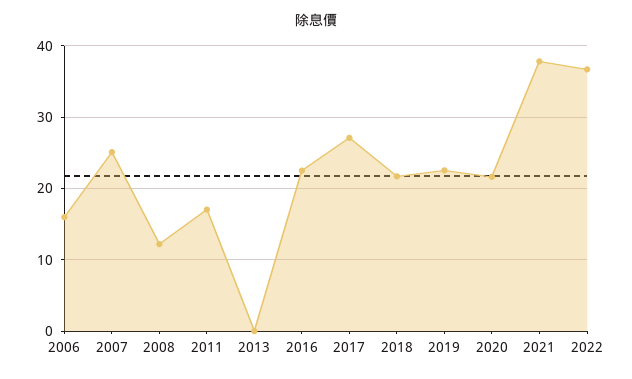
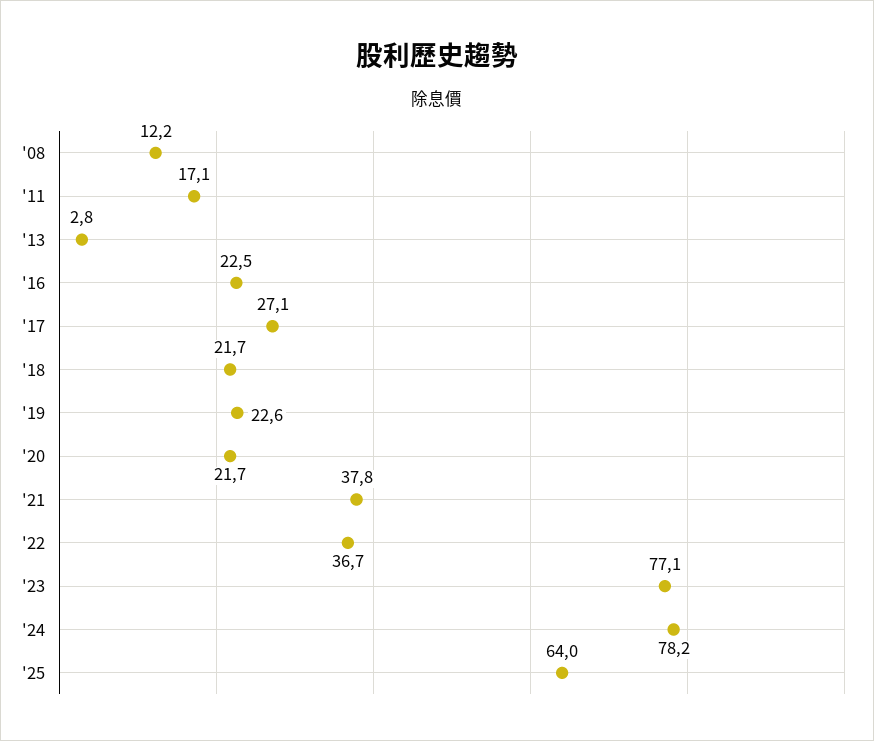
2006: 16 -> none
2007: 25 -> none
2013: 0 -> 2.8
'23: none -> 77.1
'24: none -> 78.2
'25: none -> 64

